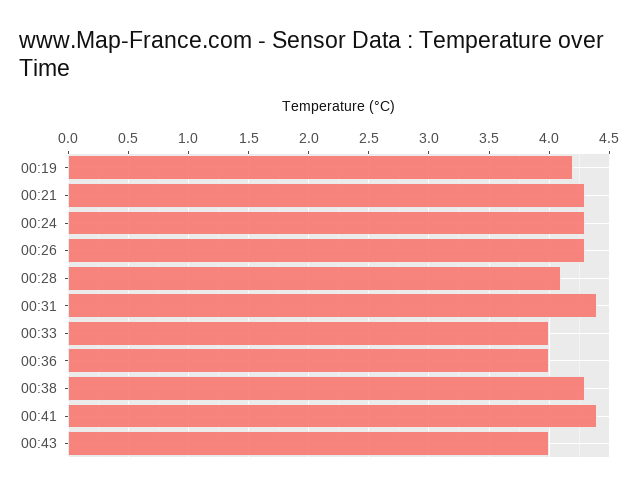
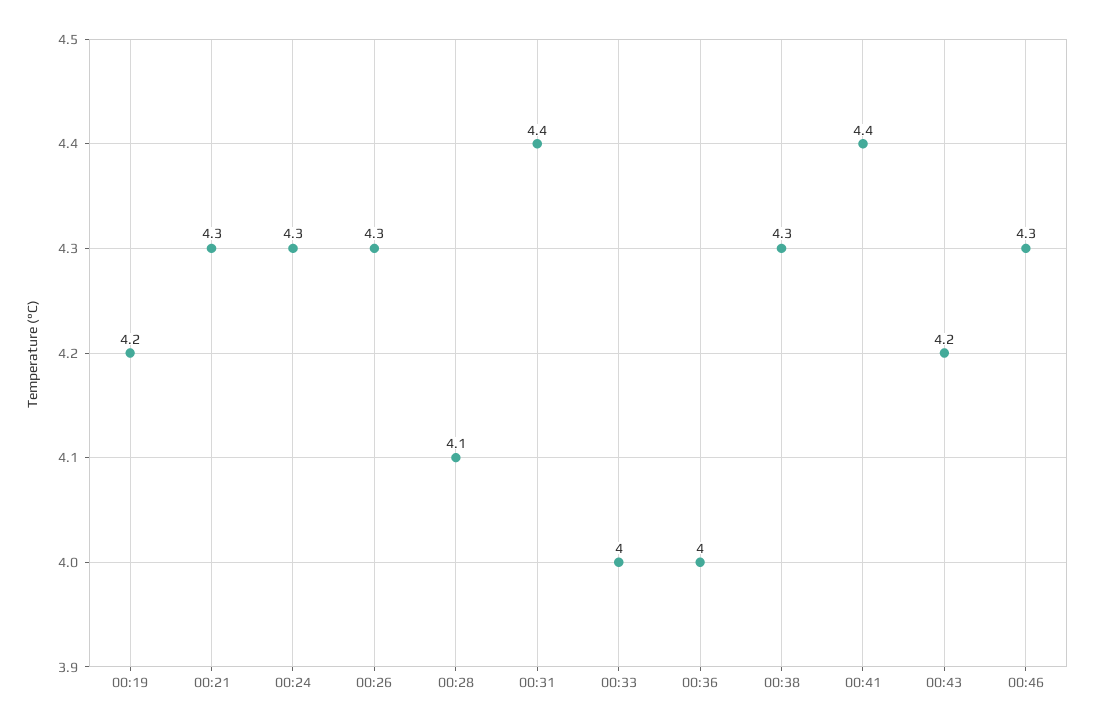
00:43: 4 -> 4.2
00:46: none -> 4.3

